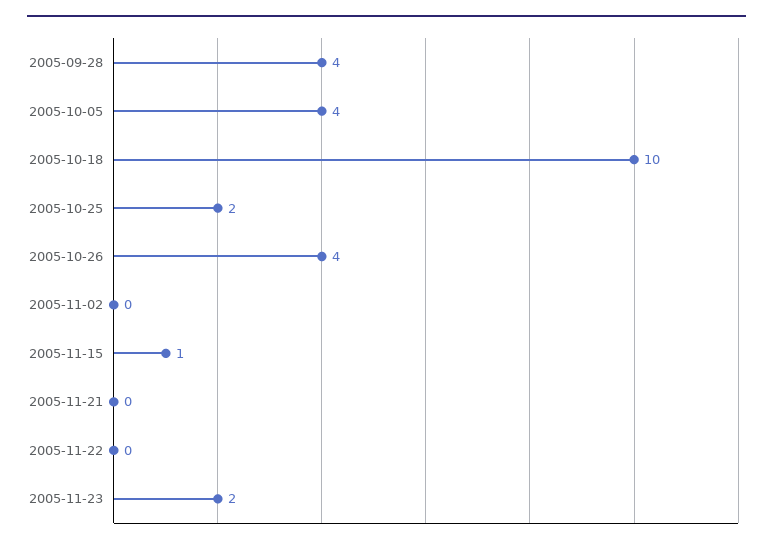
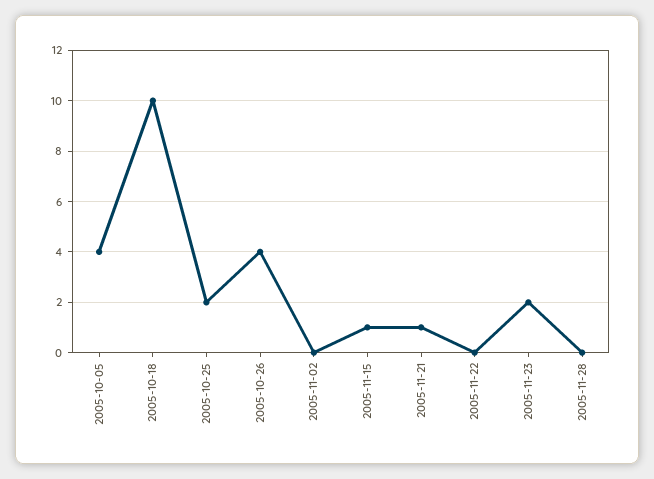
2005-09-28: 4 -> none
2005-11-21: 0 -> 1
2005-11-28: none -> 0

